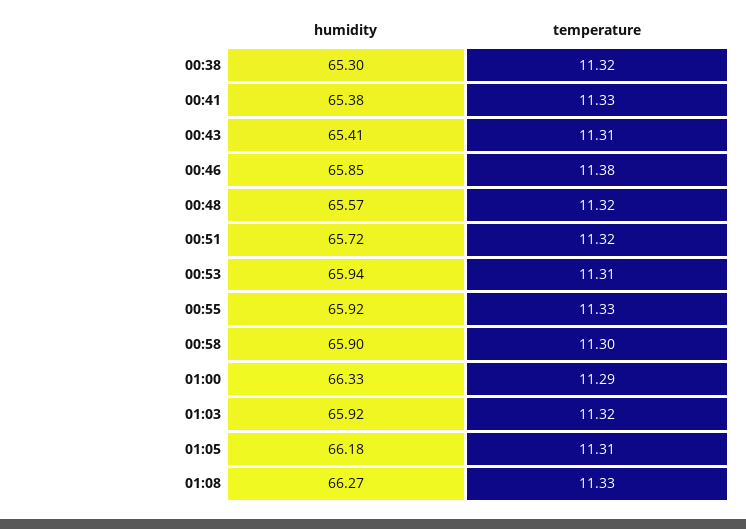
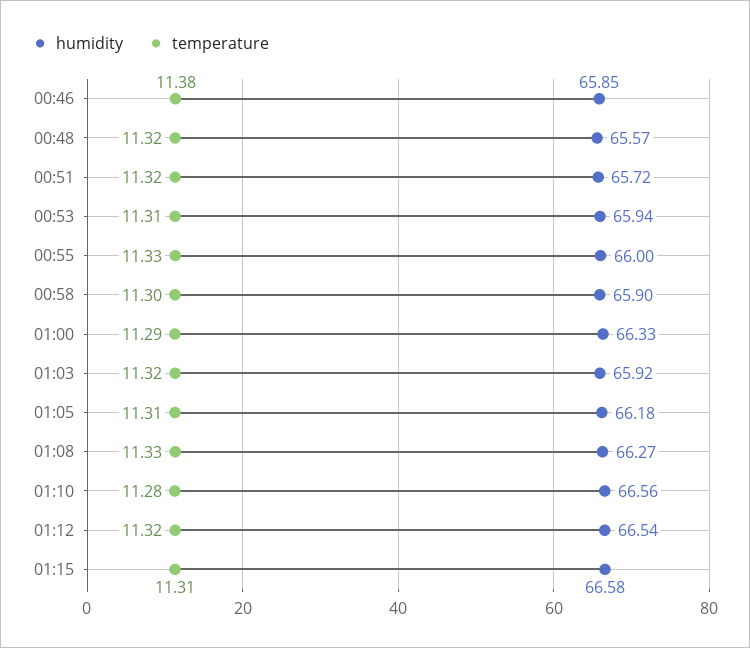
humidity, 00:38: 65.3 -> none
temperature, 00:38: 11.32 -> none
humidity, 00:41: 65.38 -> none
temperature, 00:41: 11.33 -> none
humidity, 00:43: 65.41 -> none
temperature, 00:43: 11.31 -> none
humidity, 00:55: 65.92 -> 66
humidity, 01:10: none -> 66.56
temperature, 01:10: none -> 11.28
humidity, 01:12: none -> 66.54
temperature, 01:12: none -> 11.32
humidity, 01:15: none -> 66.58
temperature, 01:15: none -> 11.31

